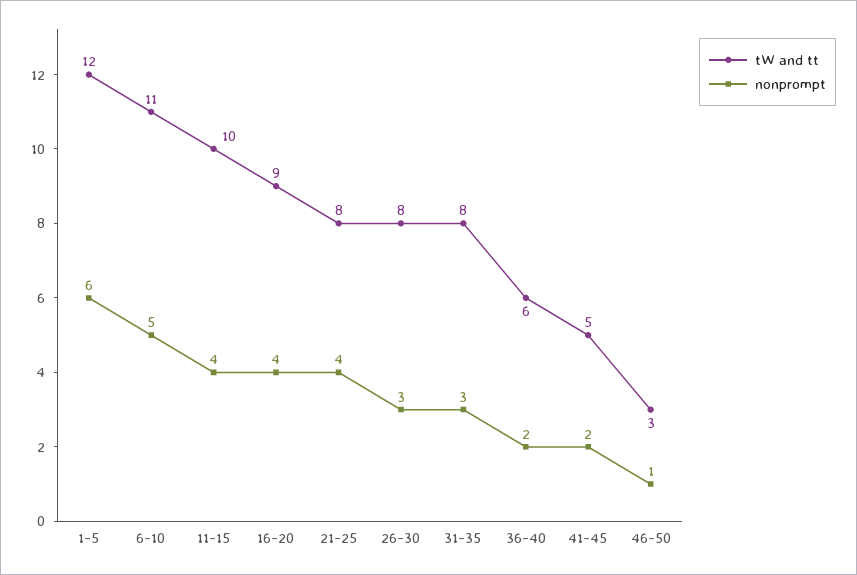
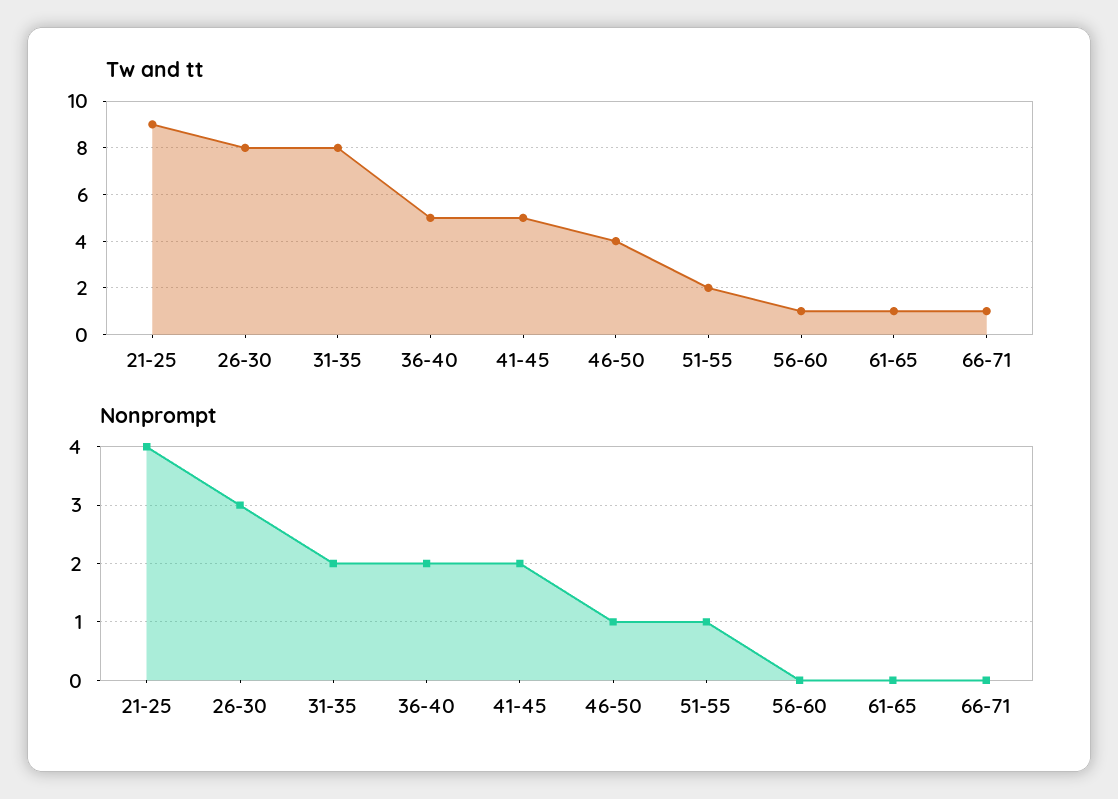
tW and tt, 1-5: 12 -> none
nonprompt, 1-5: 6 -> none
tW and tt, 6-10: 11 -> none
nonprompt, 6-10: 5 -> none
tW and tt, 11-15: 10 -> none
nonprompt, 11-15: 4 -> none
tW and tt, 16-20: 9 -> none
nonprompt, 16-20: 4 -> none
tW and tt, 21-25: 8 -> 9
nonprompt, 31-35: 3 -> 2
tW and tt, 36-40: 6 -> 5
tW and tt, 46-50: 3 -> 4
tW and tt, 51-55: none -> 2
tW and tt, 56-60: none -> 1
tW and tt, 61-65: none -> 1
tW and tt, 66-71: none -> 1
nonprompt, 51-55: none -> 1
nonprompt, 56-60: none -> 0
nonprompt, 61-65: none -> 0
nonprompt, 66-71: none -> 0

